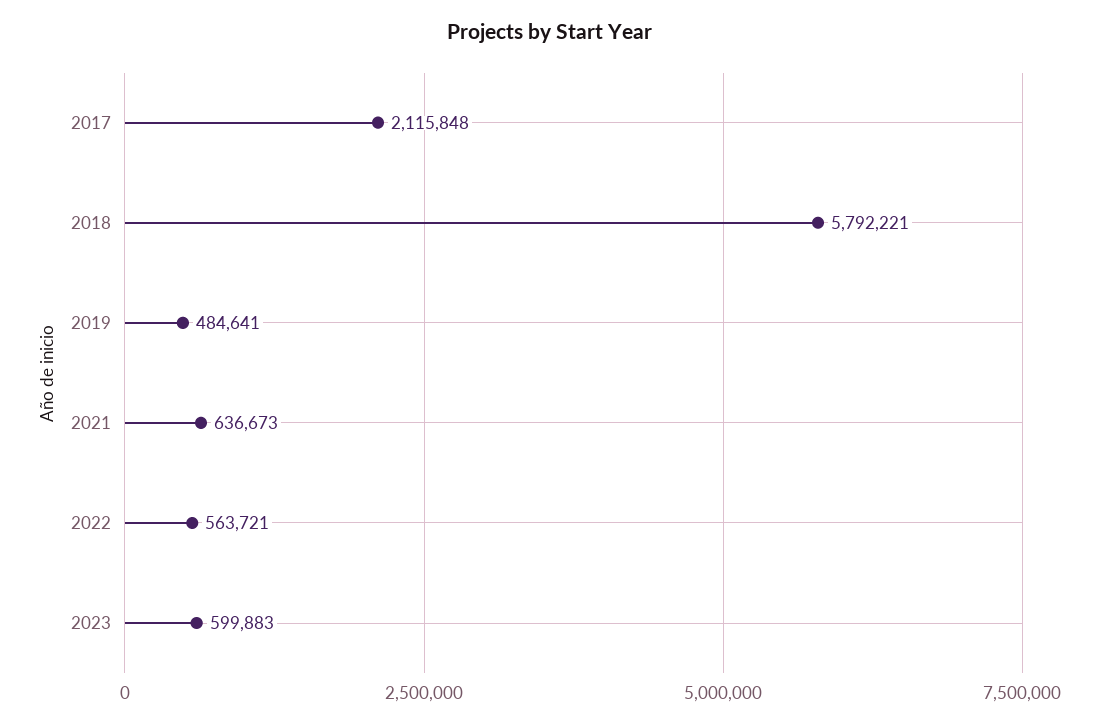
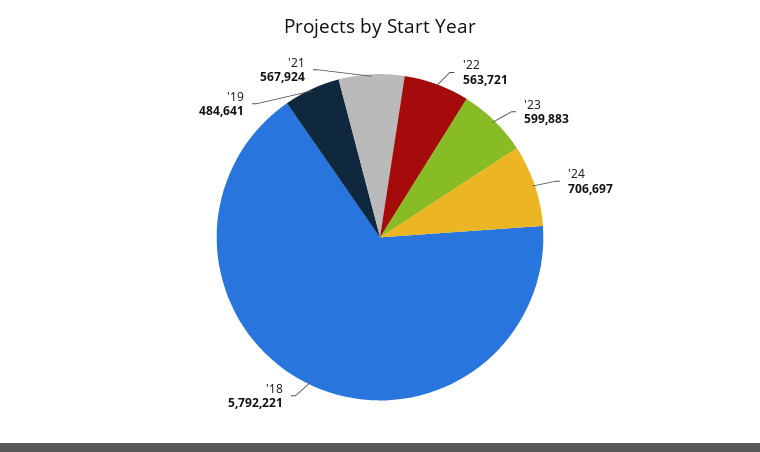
2017: 2115848 -> none
2021: 636673 -> 567924
'24: none -> 706697

